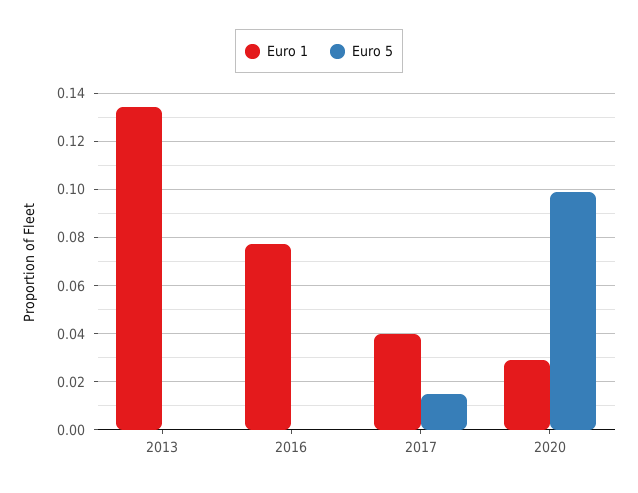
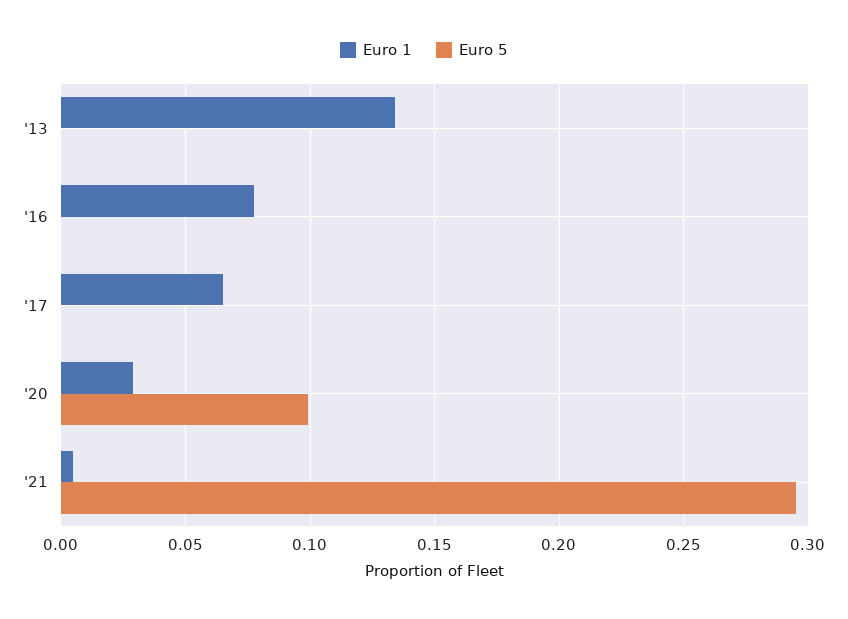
Euro 1, 2017: 0.04 -> 0.065
Euro 5, 2017: 0.015 -> 0
Euro 1, '21: none -> 0.005
Euro 5, '21: none -> 0.295

